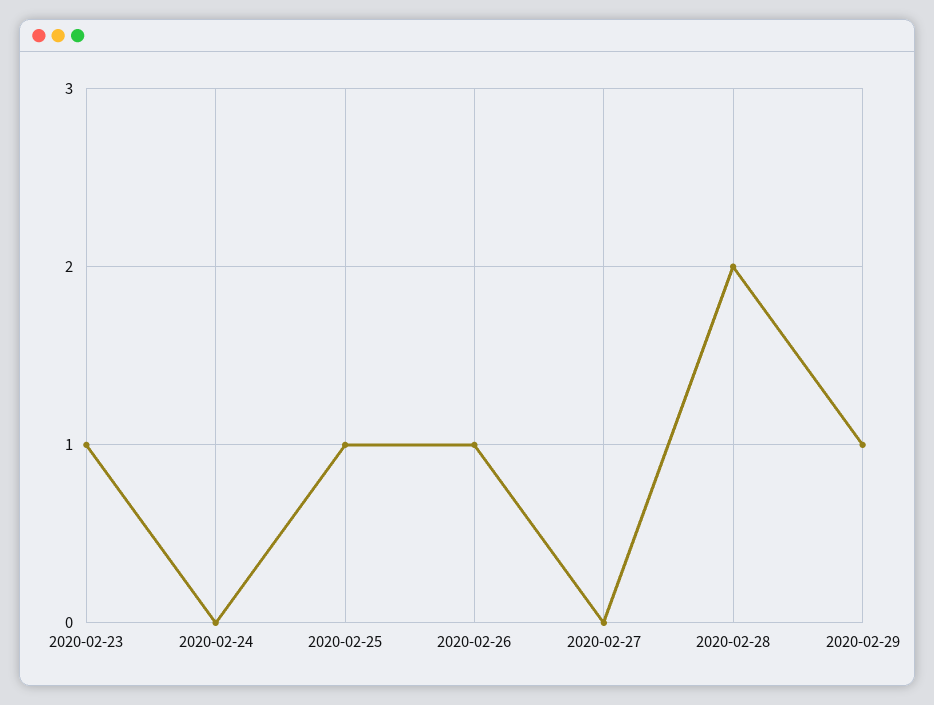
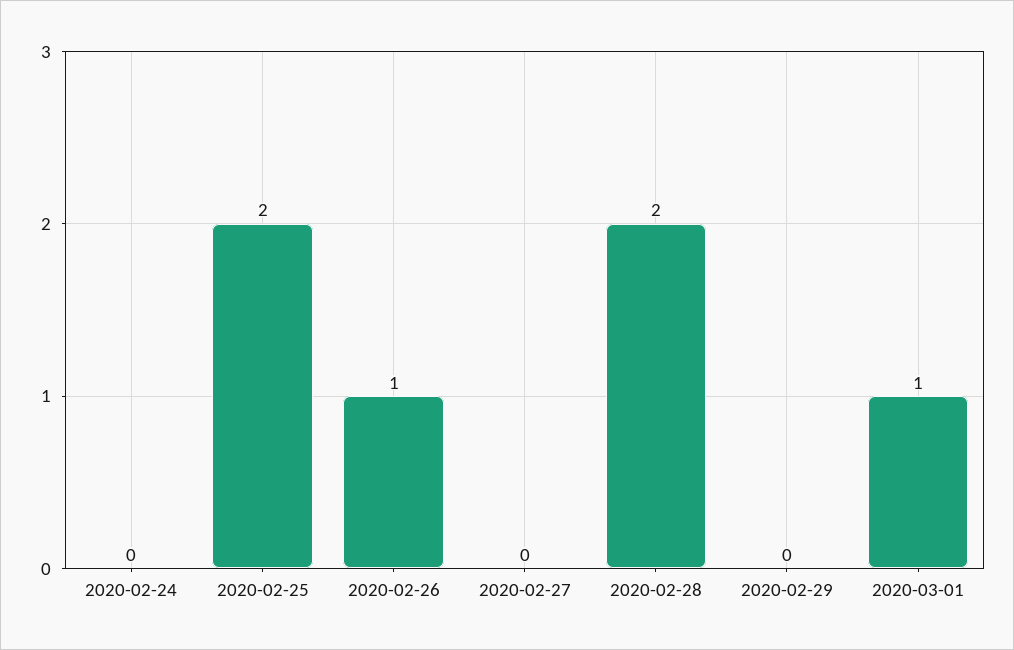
2020-02-23: 1 -> none
2020-02-25: 1 -> 2
2020-02-29: 1 -> 0
2020-03-01: none -> 1

